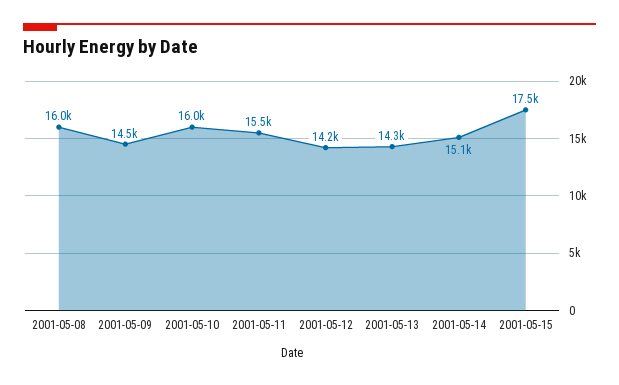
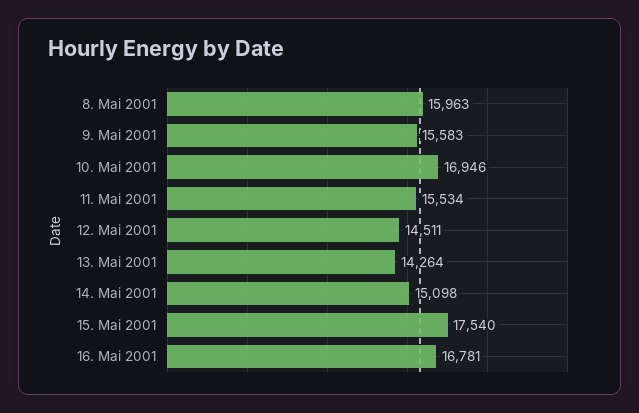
2001-05-09: 14500 -> 15583
2001-05-10: 16000 -> 16946
2001-05-12: 14200 -> 14511
16. Mai 2001: none -> 16781

